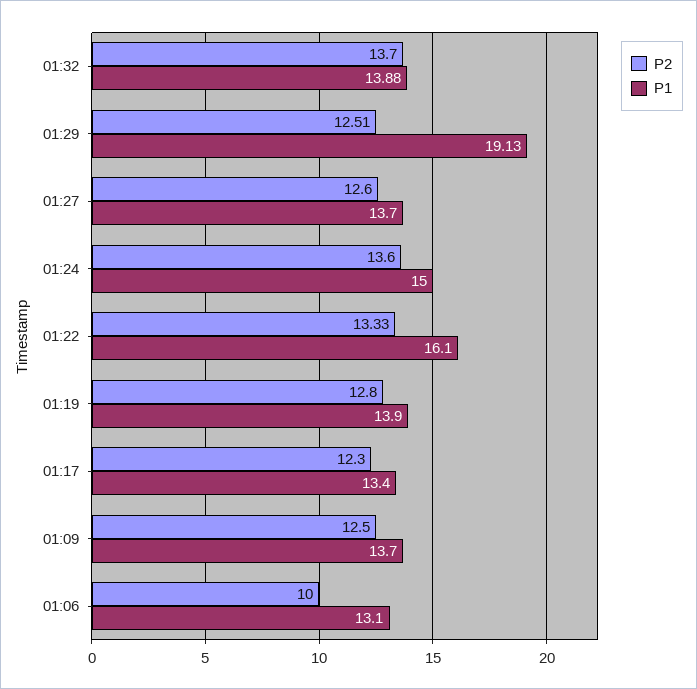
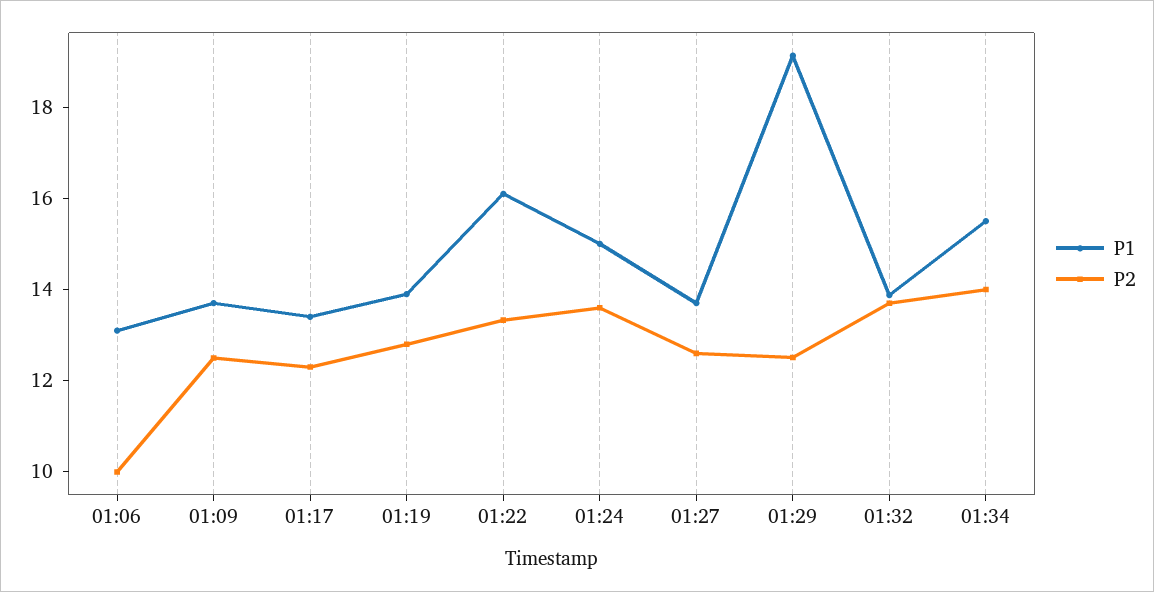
P1, 01:34: none -> 15.5
P2, 01:34: none -> 14

